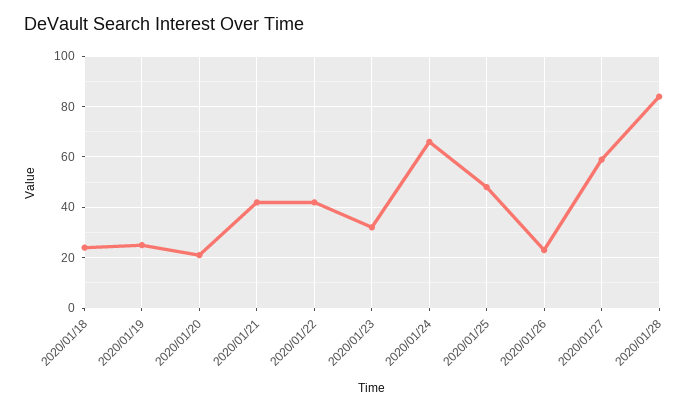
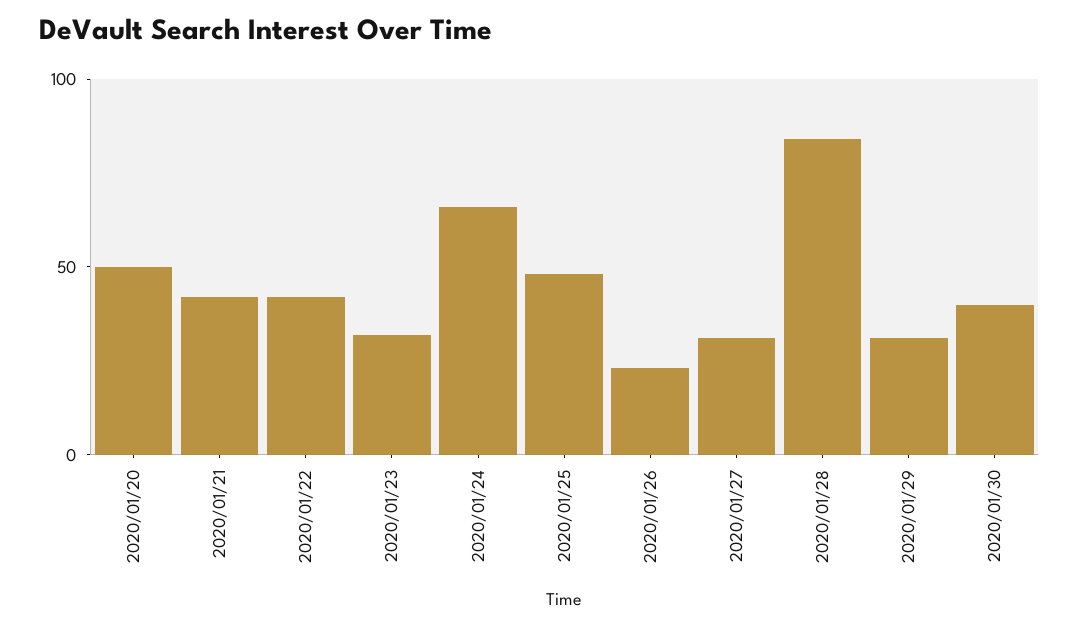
2020/01/18: 25 -> none
2020/01/19: 25 -> none
2020/01/20: 20 -> 50
2020/01/27: 60 -> 30
2020/01/29: none -> 30
2020/01/30: none -> 40

